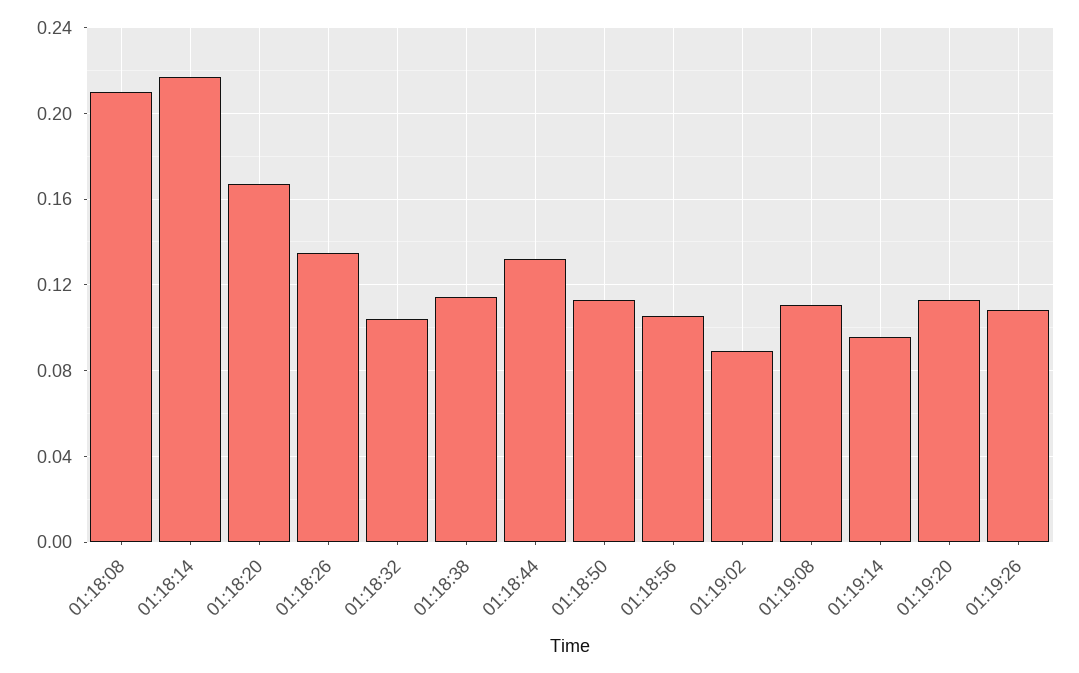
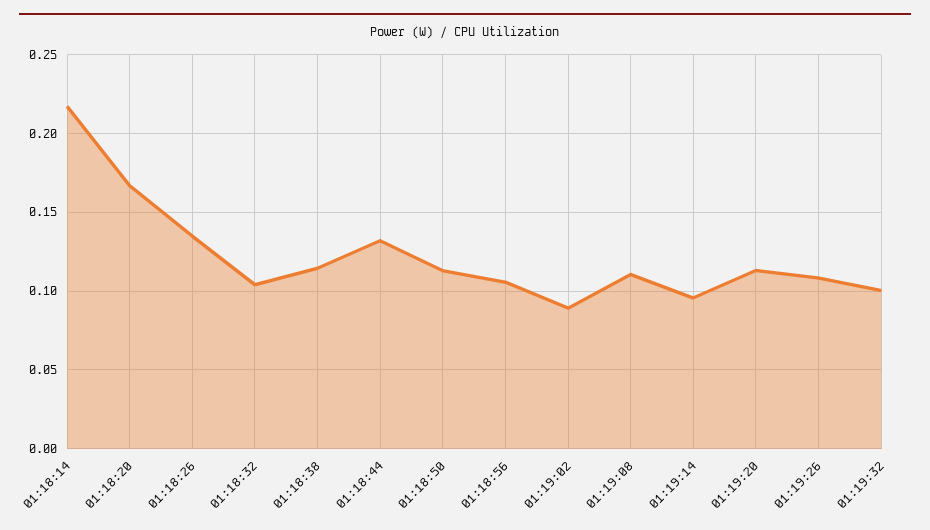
01:18:08: 0.21 -> none
01:19:32: none -> 0.1

